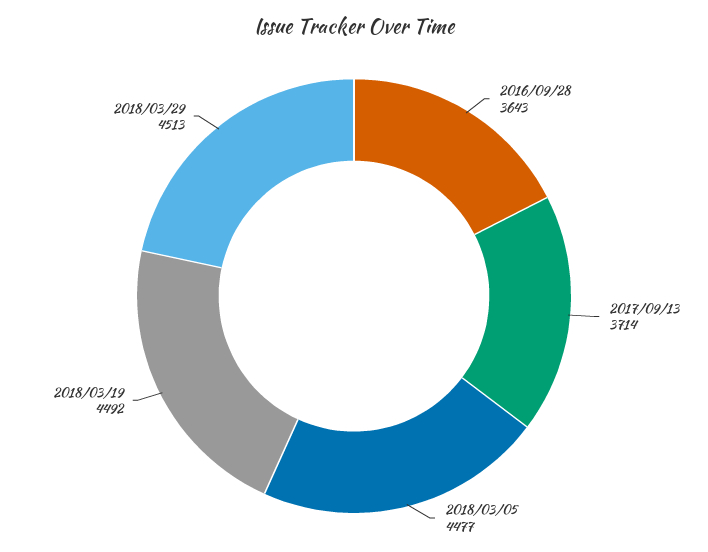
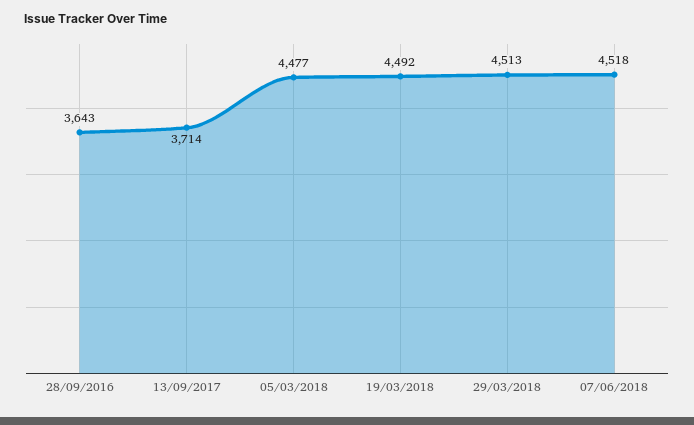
07/06/2018: none -> 4518

